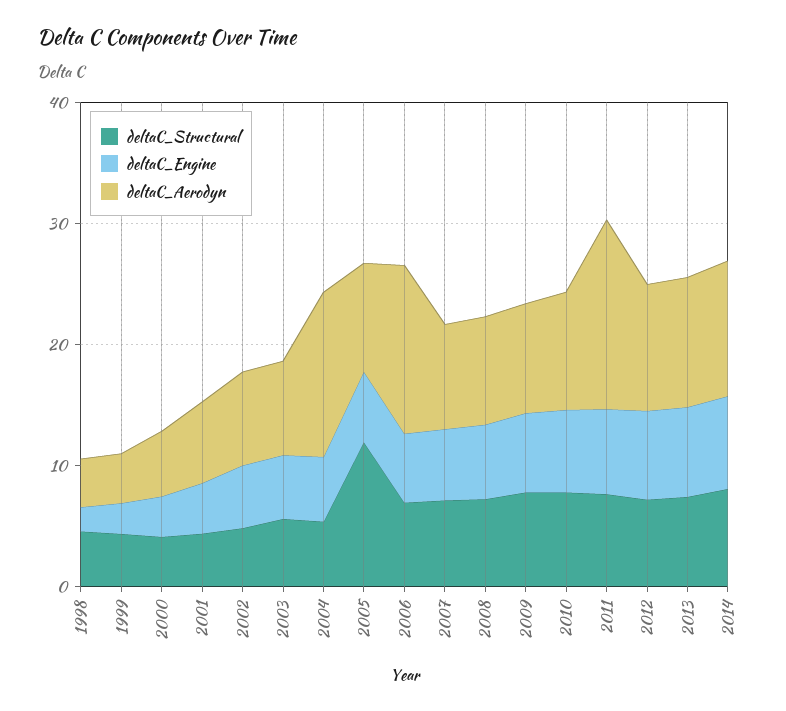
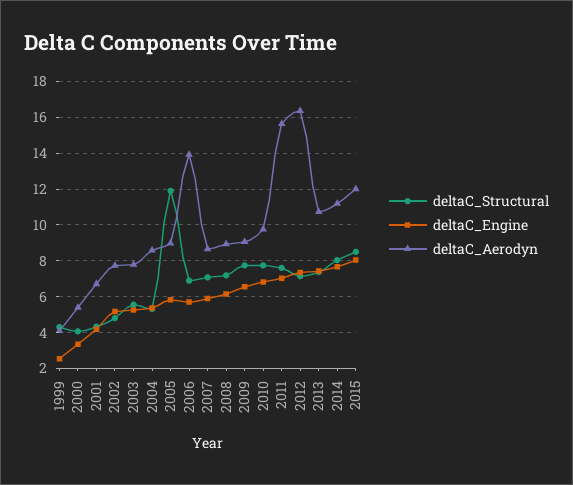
deltaC_Structural, 1998: 4 -> none
deltaC_Engine, 1998: 2 -> none
deltaC_Aerodyn, 1998: 4 -> none
deltaC_Aerodyn, 2004: 14 -> 8.5
deltaC_Aerodyn, 2012: 10 -> 16.5
deltaC_Structural, 2015: none -> 8.5
deltaC_Engine, 2015: none -> 8
deltaC_Aerodyn, 2015: none -> 12

